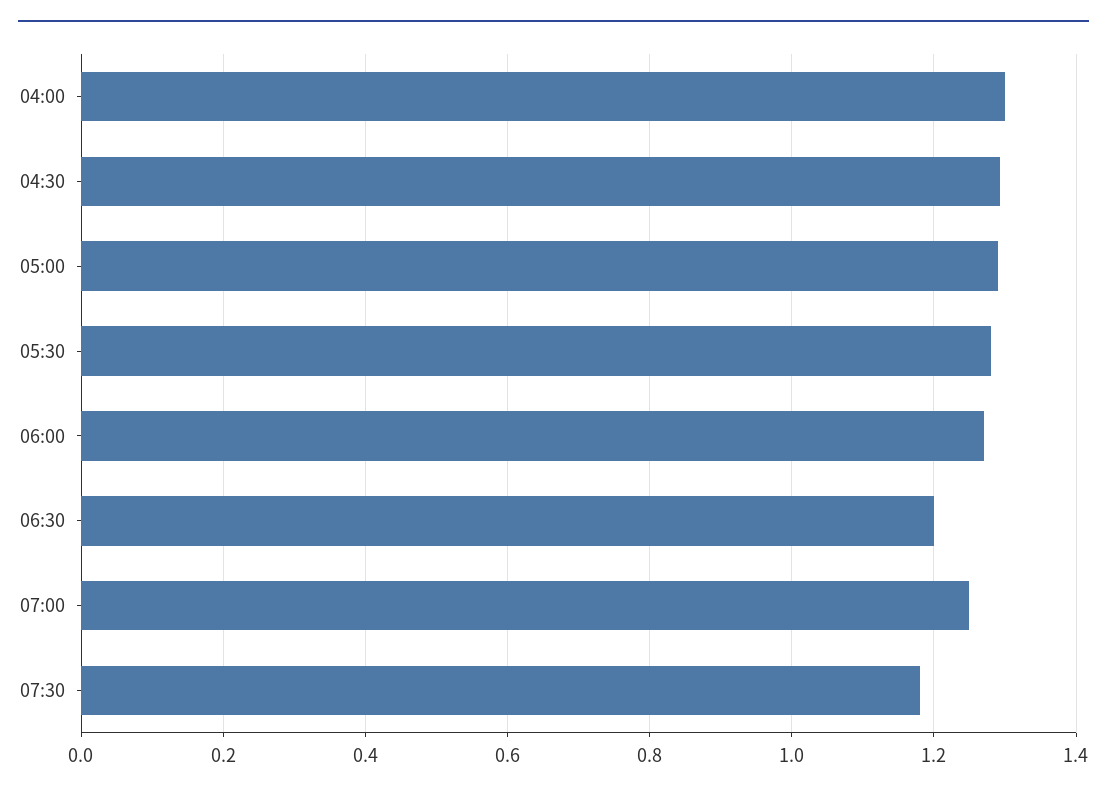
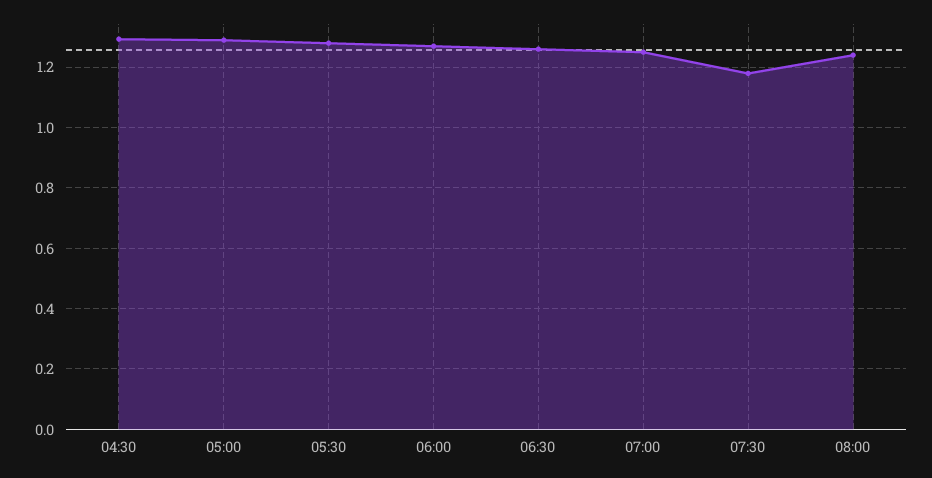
04:00: 1.3 -> none
06:30: 1.2 -> 1.26
08:00: none -> 1.24

